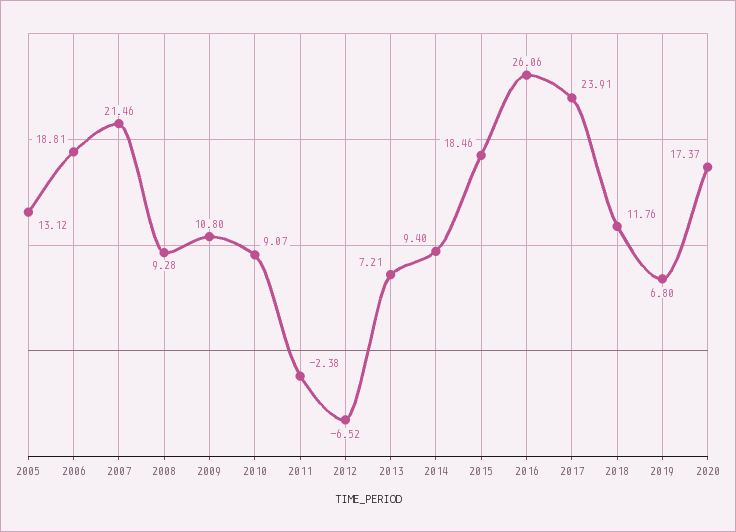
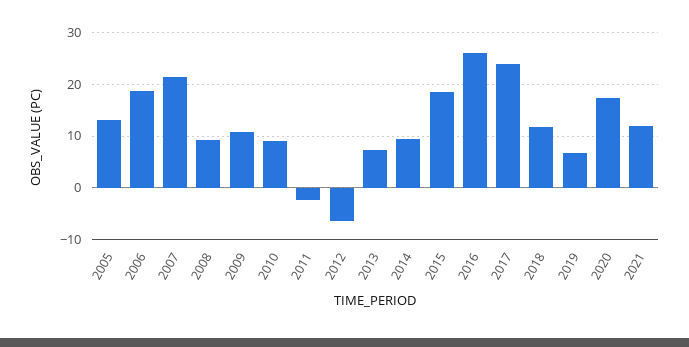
2021: none -> 12

